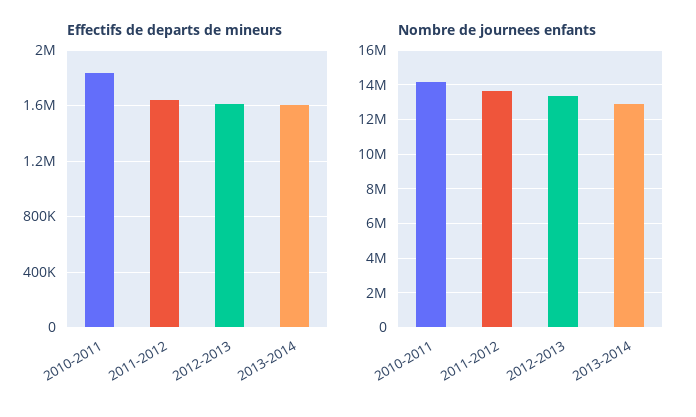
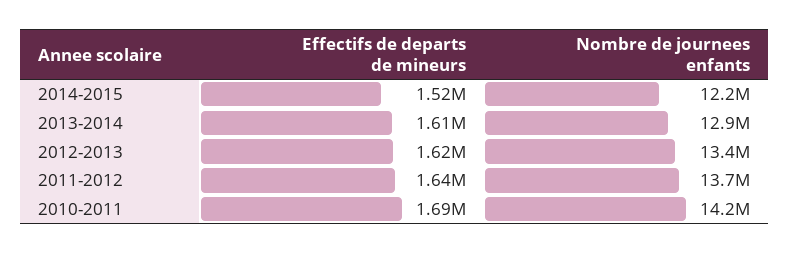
Effectifs de departs de mineurs, 2010-2011: 1850000 -> 1690000
Effectifs de departs de mineurs, 2014-2015: none -> 1520000
Nombre de journees enfants, 2014-2015: none -> 12200000

